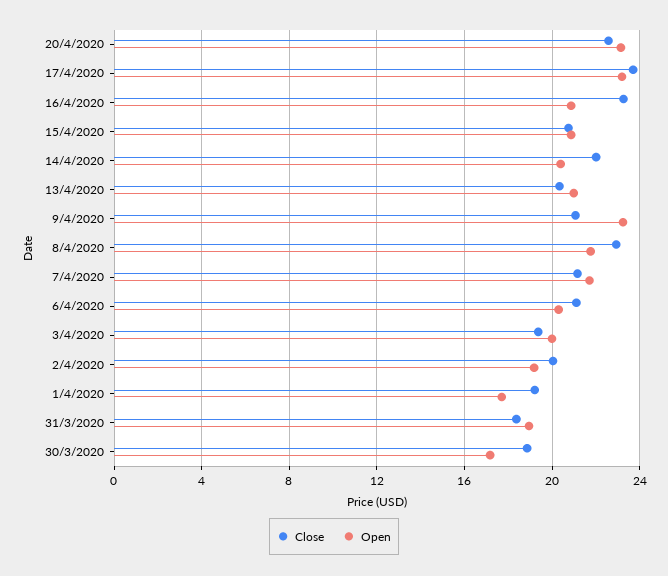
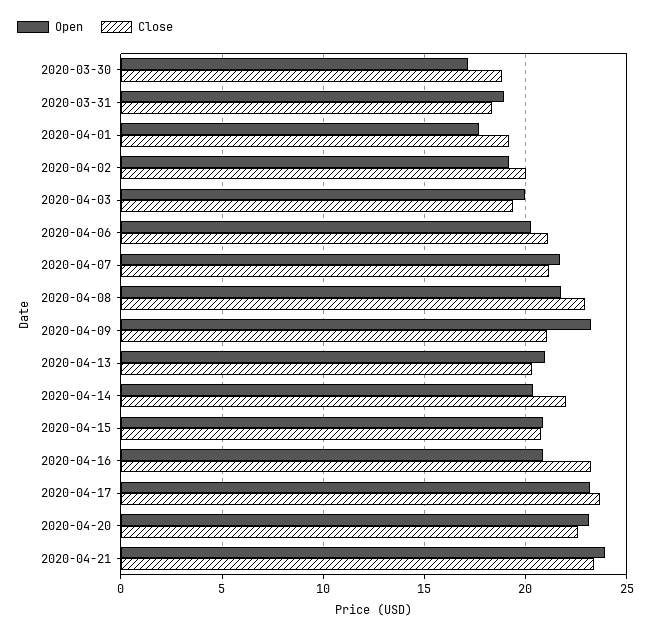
Open, 2020-04-21: none -> 24
Close, 2020-04-21: none -> 23.5

